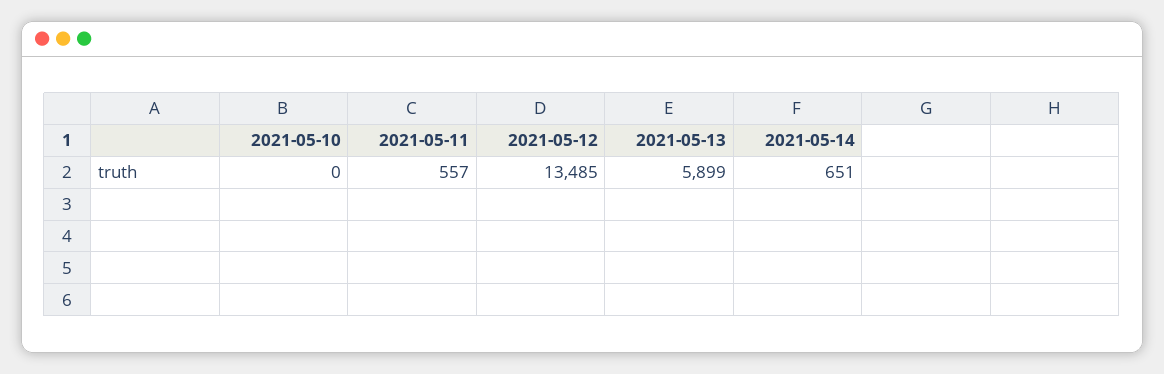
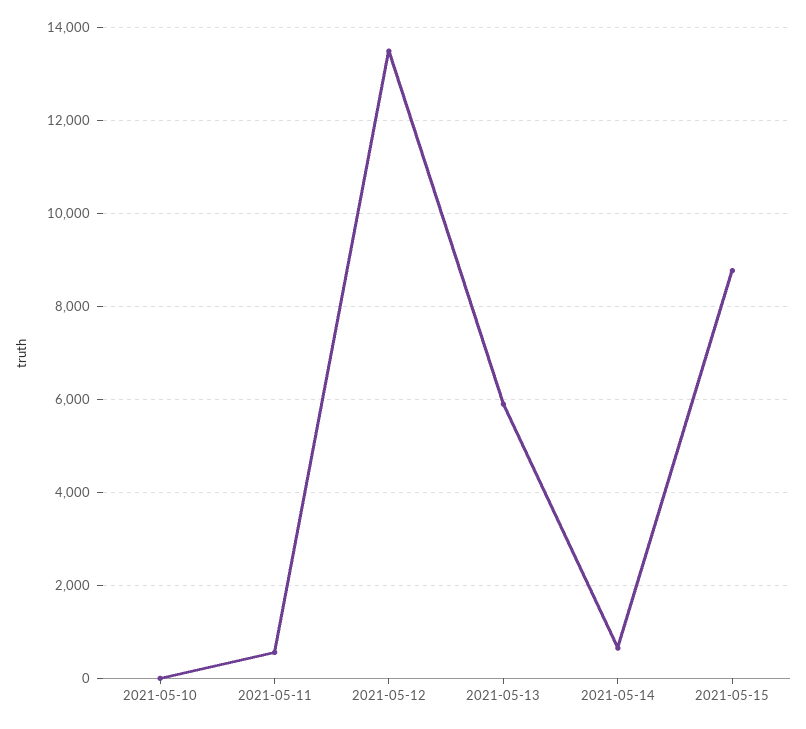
2021-05-15: none -> 8800

